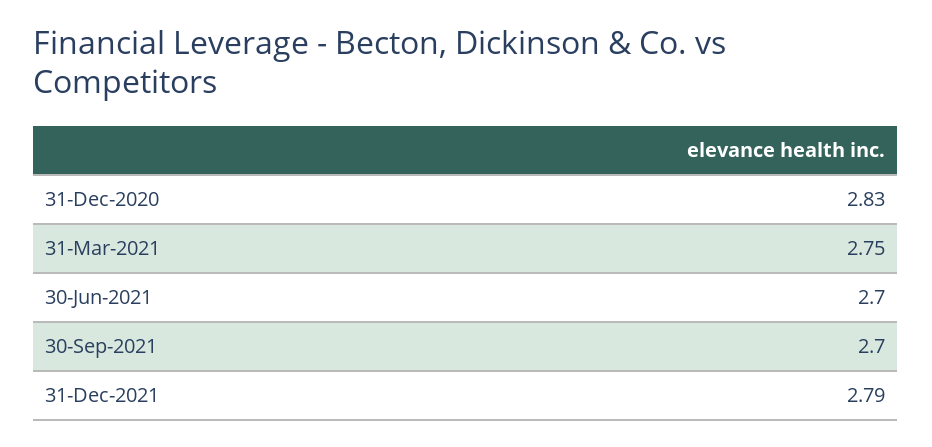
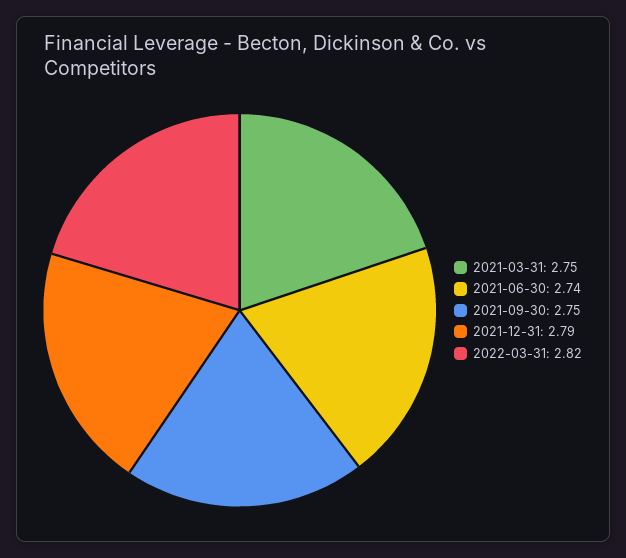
31-Dec-2020: 2.83 -> none
30-Jun-2021: 2.7 -> 2.74
30-Sep-2021: 2.7 -> 2.75
2022-03-31: none -> 2.82

